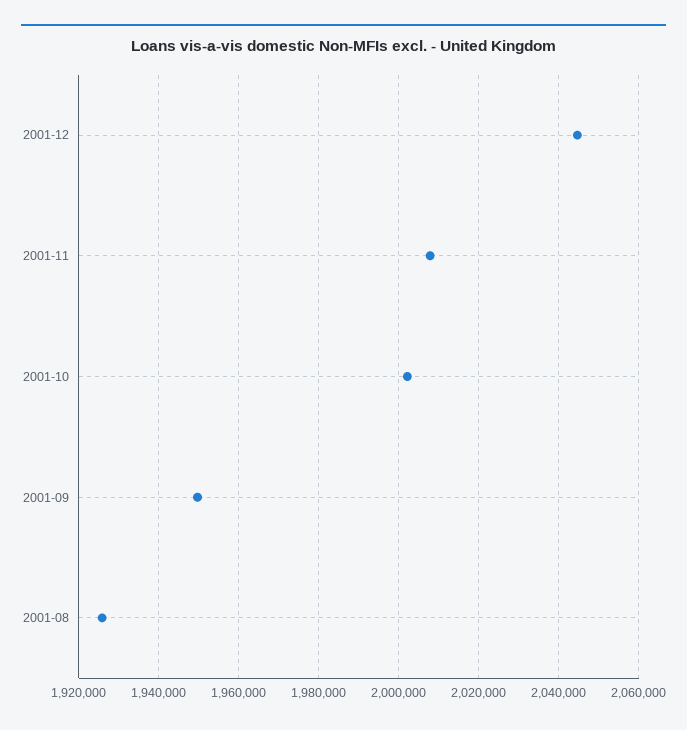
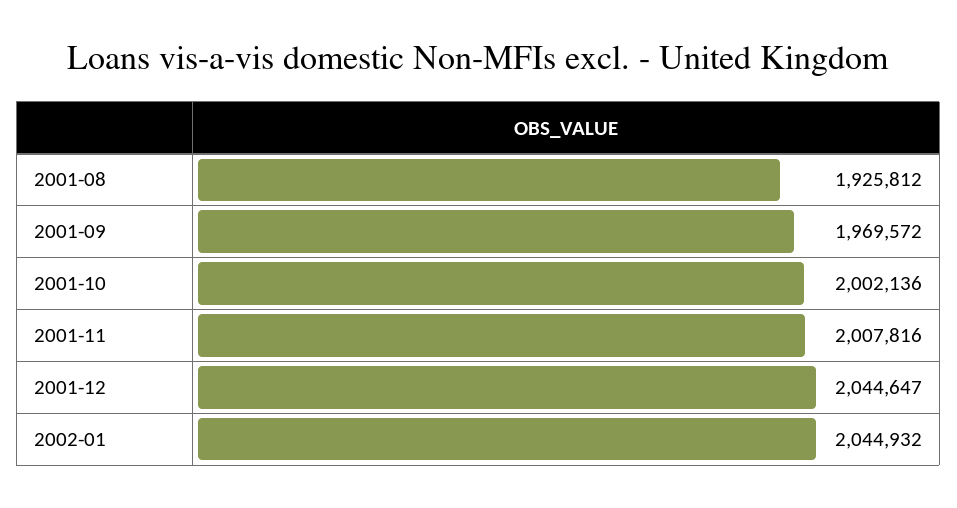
2001-09: 1950000 -> 1969572
2002-01: none -> 2044932

